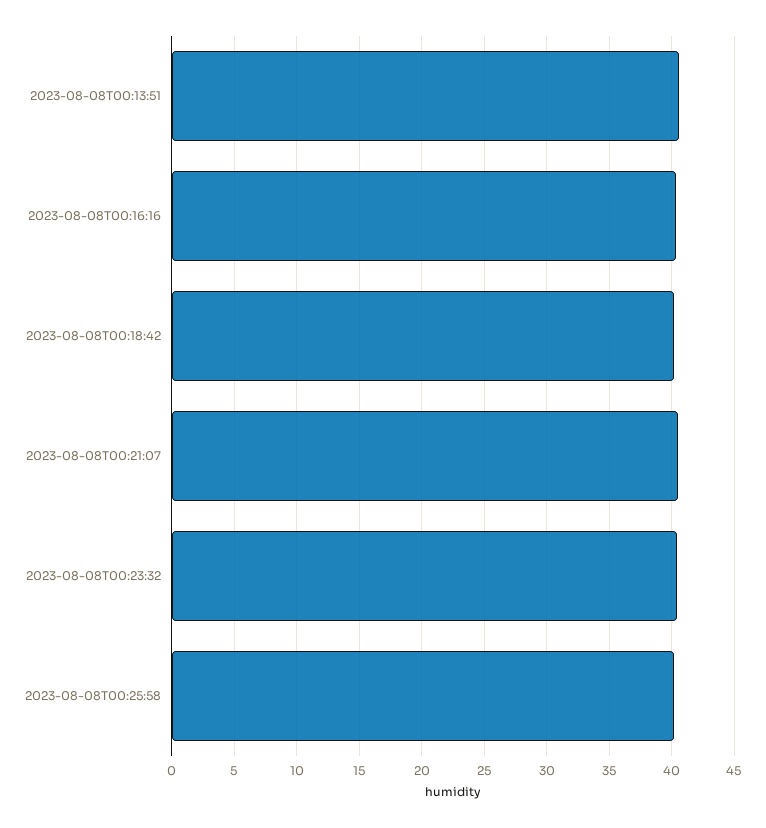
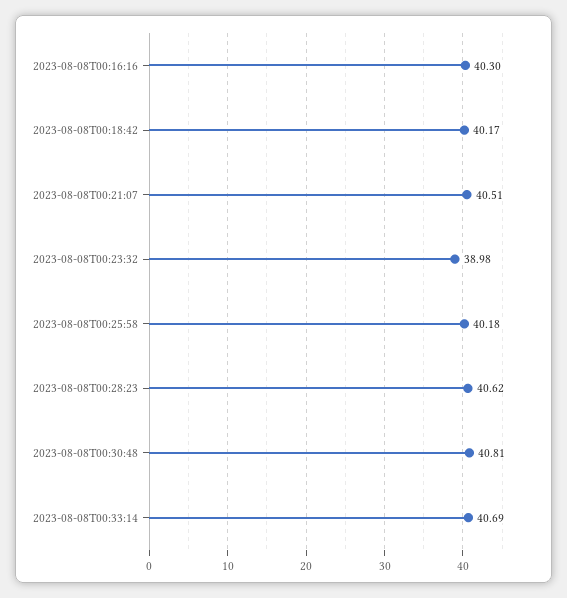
2023-08-08T00:13:51: 40.5 -> none
2023-08-08T00:23:32: 40.5 -> 38.98
2023-08-08T00:28:23: none -> 40.62
2023-08-08T00:30:48: none -> 40.81
2023-08-08T00:33:14: none -> 40.69

